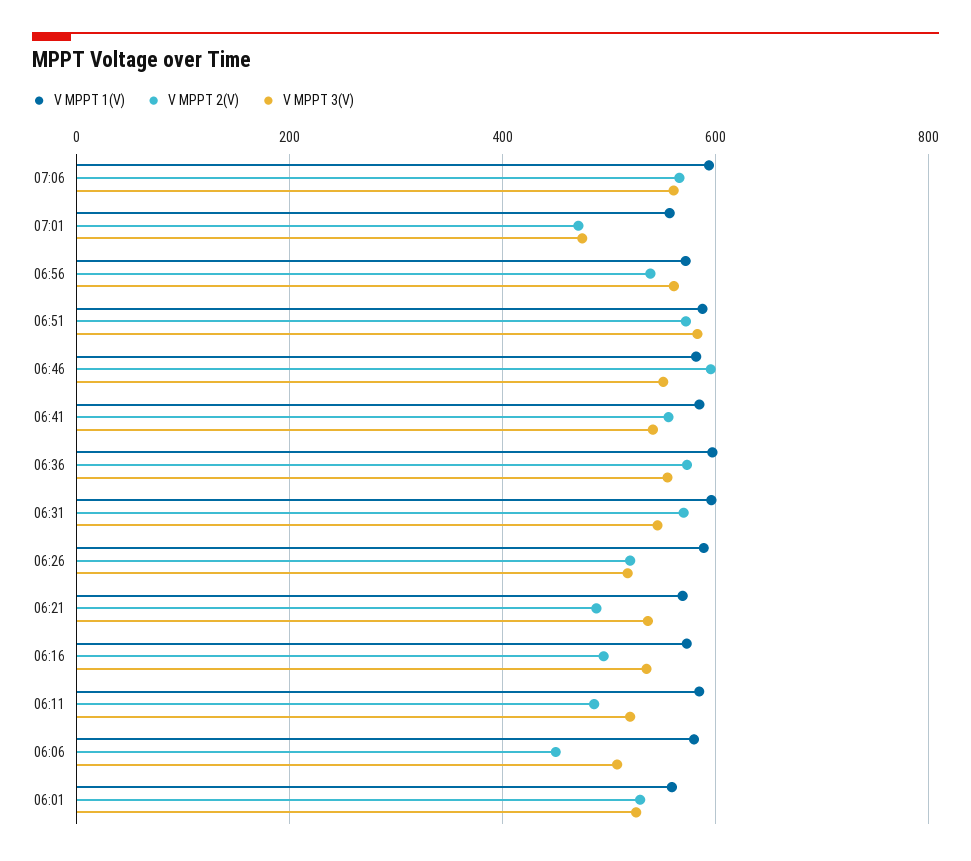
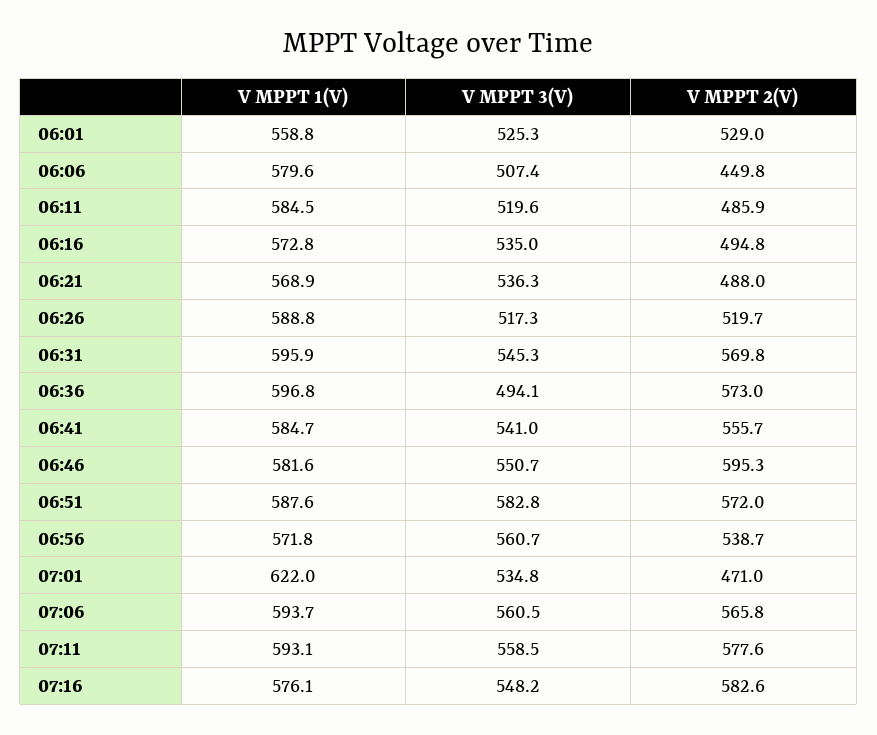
V MPPT 1(V), 07:01: 560 -> 622
V MPPT 3(V), 07:01: 480 -> 534.8
V MPPT 3(V), 06:36: 560 -> 494.1
V MPPT 1(V), 07:11: none -> 593.1
V MPPT 3(V), 07:11: none -> 558.5
V MPPT 2(V), 07:11: none -> 577.6
V MPPT 1(V), 07:16: none -> 576.1
V MPPT 3(V), 07:16: none -> 548.2
V MPPT 2(V), 07:16: none -> 582.6

